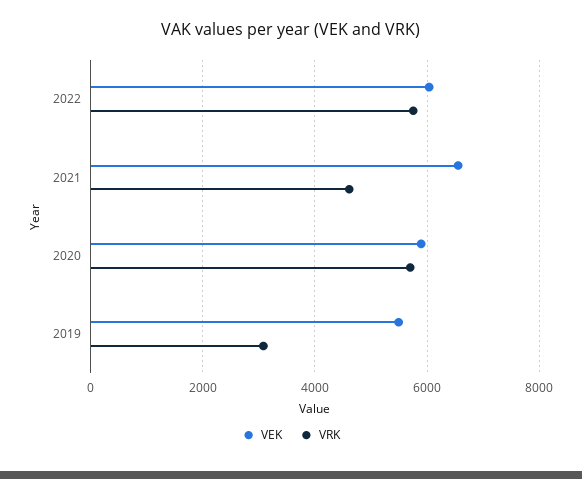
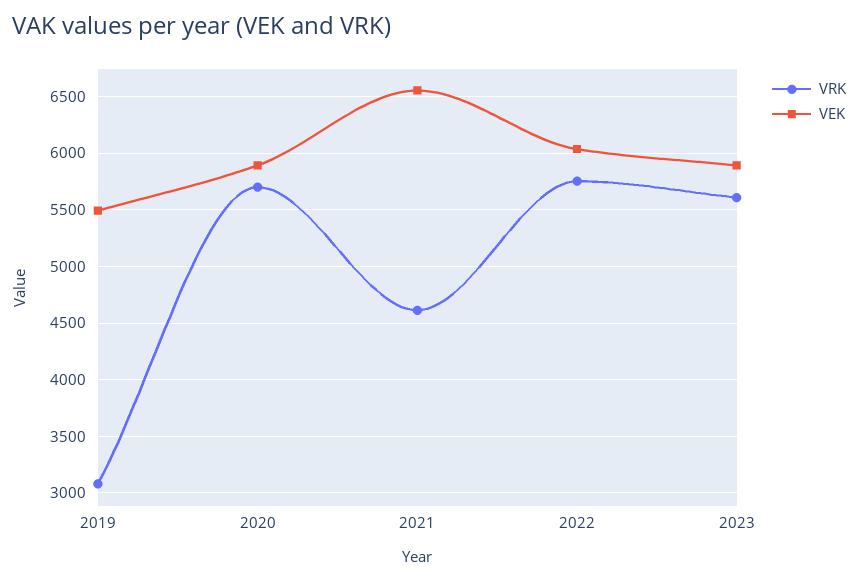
VRK, 2023: none -> 5600
VEK, 2023: none -> 5900

